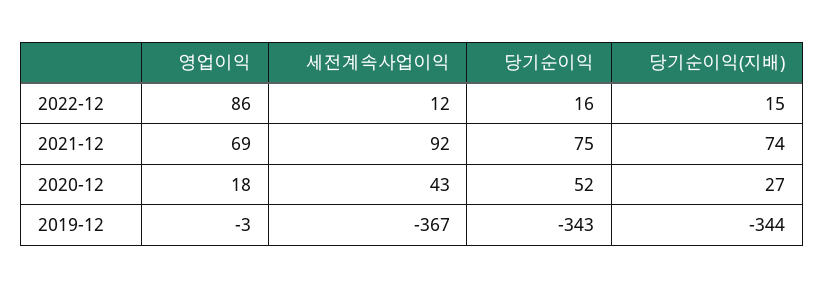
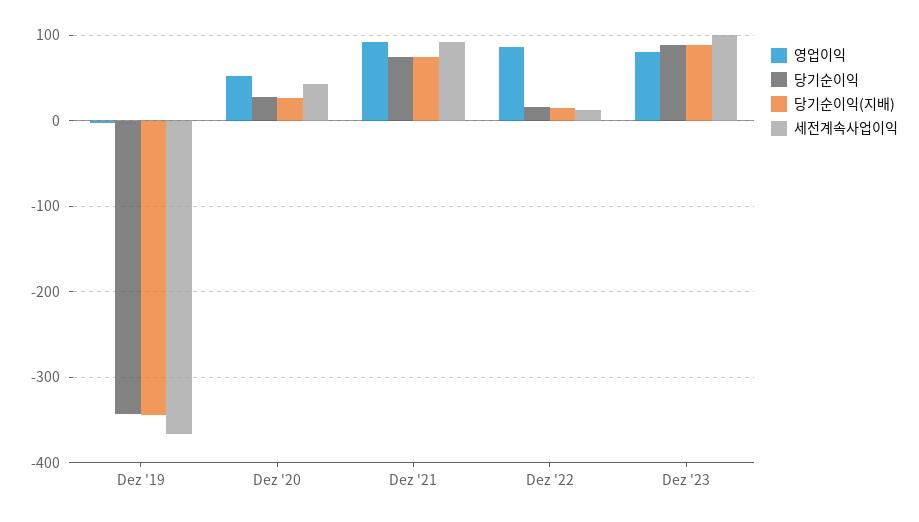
영업이익, 2021-12: 69 -> 90
영업이익, 2020-12: 18 -> 50
당기순이익, 2020-12: 52 -> 30
영업이익, Dez '23: none -> 80
당기순이익, Dez '23: none -> 90
당기순이익(지배), Dez '23: none -> 90
세전계속사업이익, Dez '23: none -> 100

